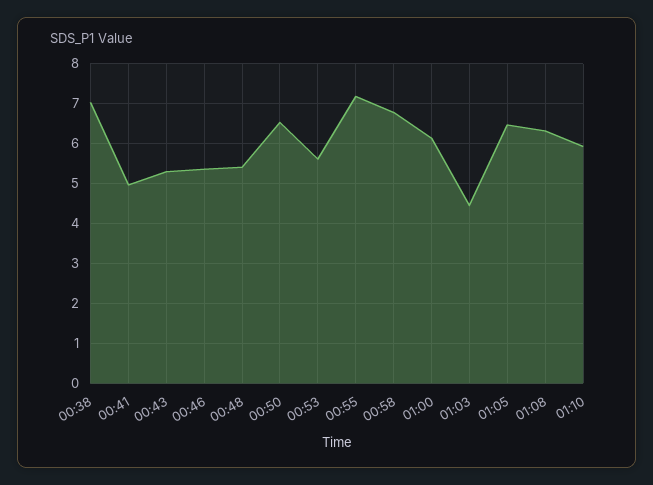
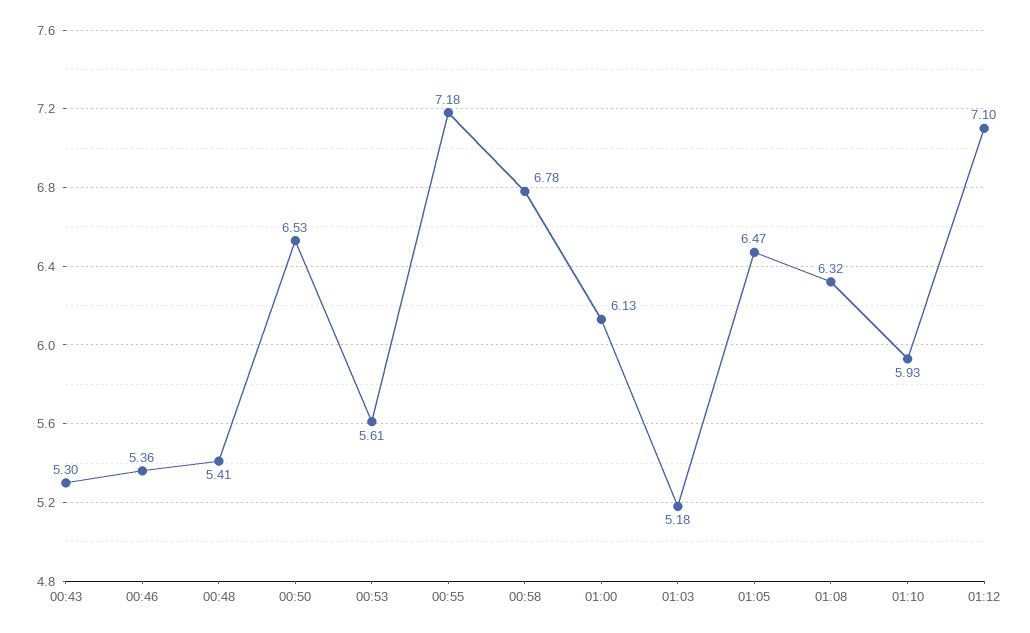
00:38: 7 -> none
00:41: 5 -> none
01:03: 4.4 -> 5.18
01:12: none -> 7.1

